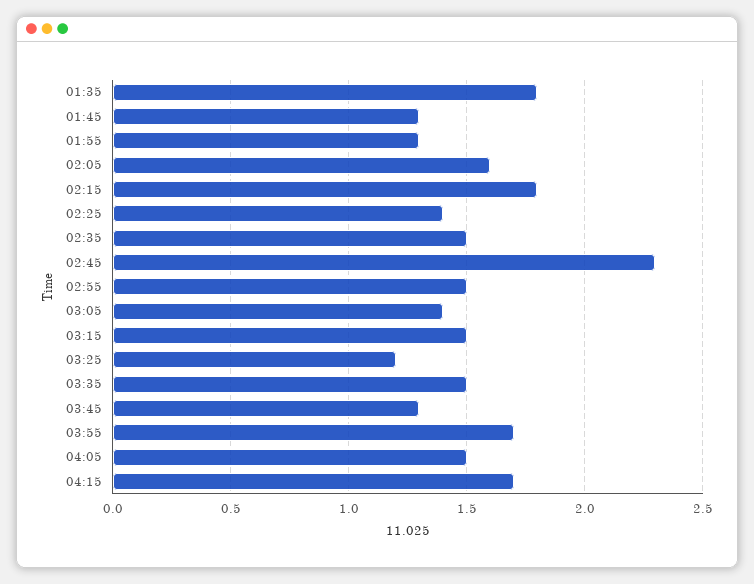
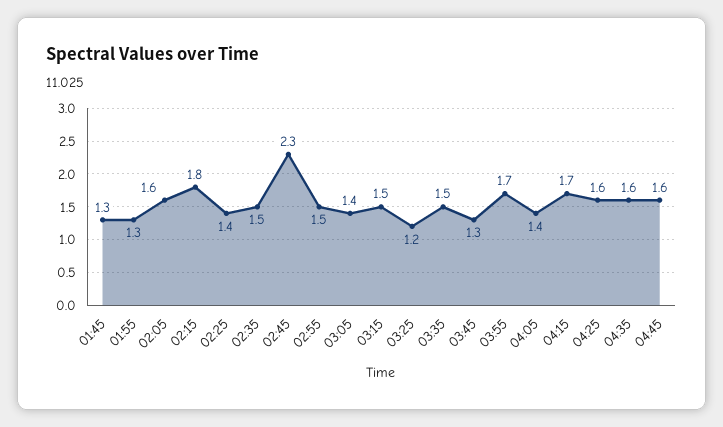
01:35: 1.8 -> none
04:05: 1.5 -> 1.4
04:25: none -> 1.6
04:35: none -> 1.6
04:45: none -> 1.6

